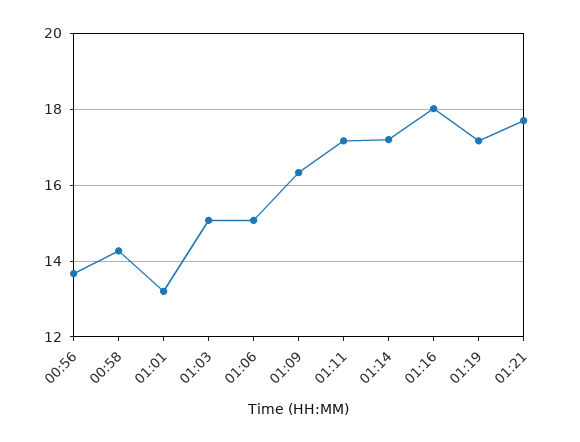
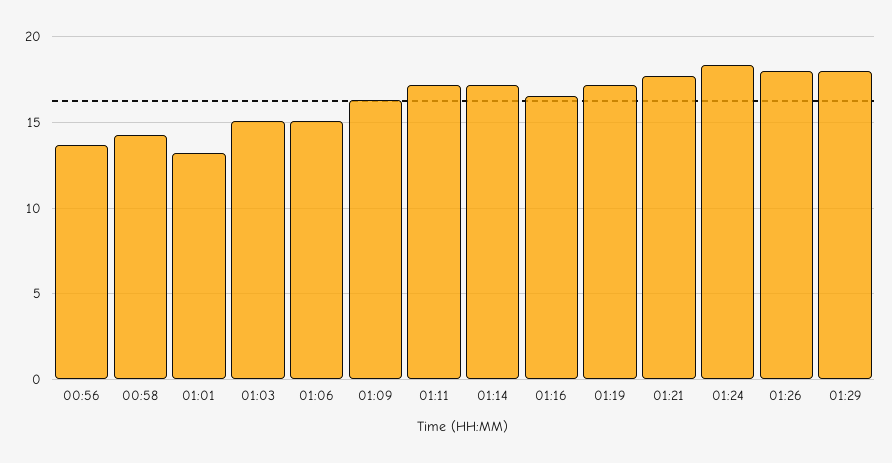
01:16: 18 -> 16.5
01:24: none -> 18.5
01:26: none -> 18
01:29: none -> 18

